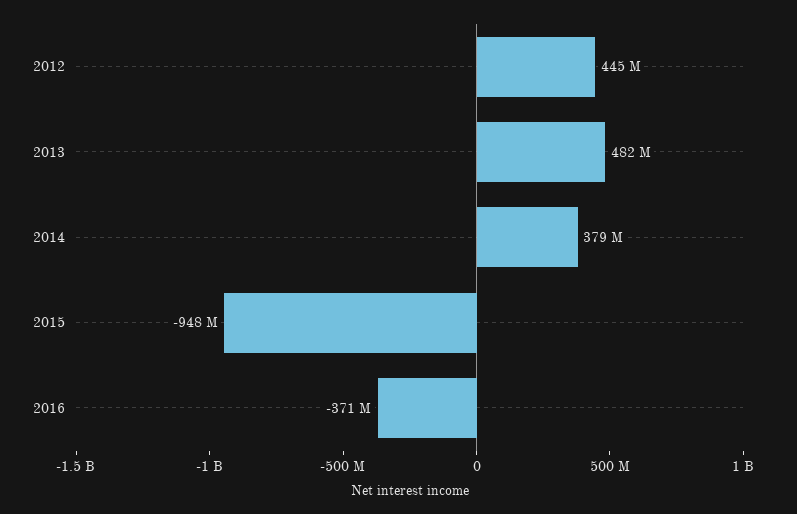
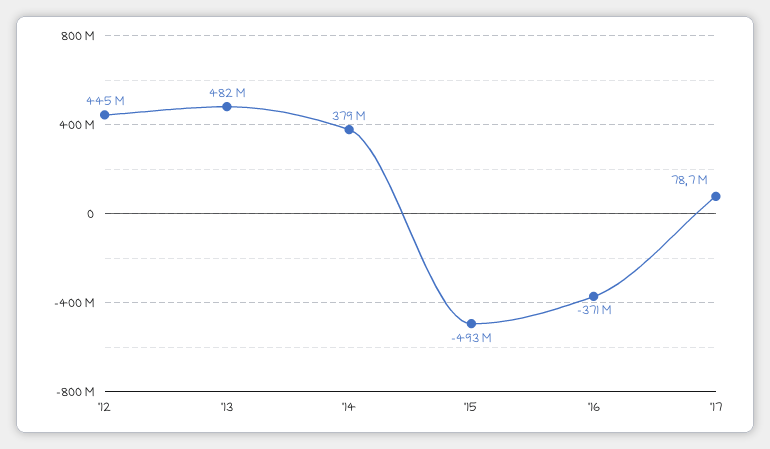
2015: -948000000 -> -493000000
'17: none -> 78700000

